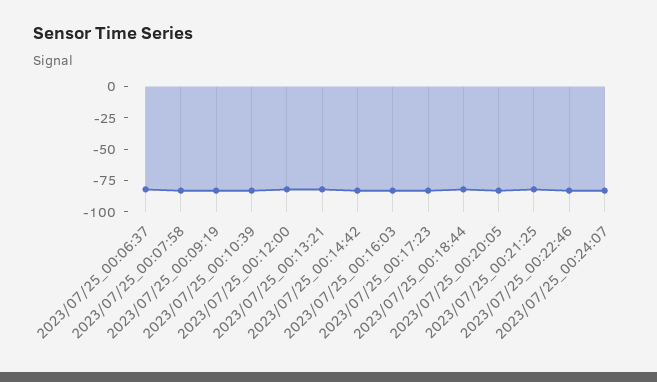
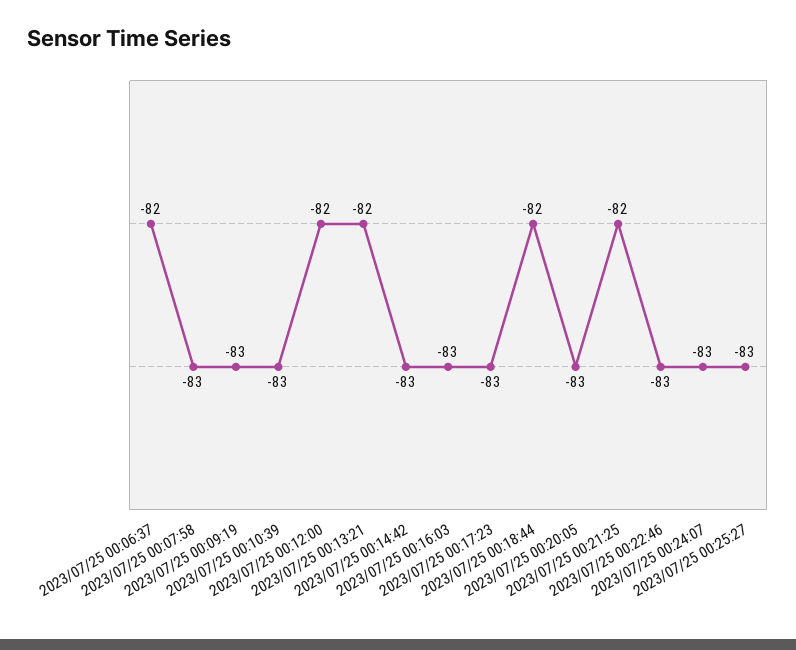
2023/07/25 00:25:27: none -> -83

